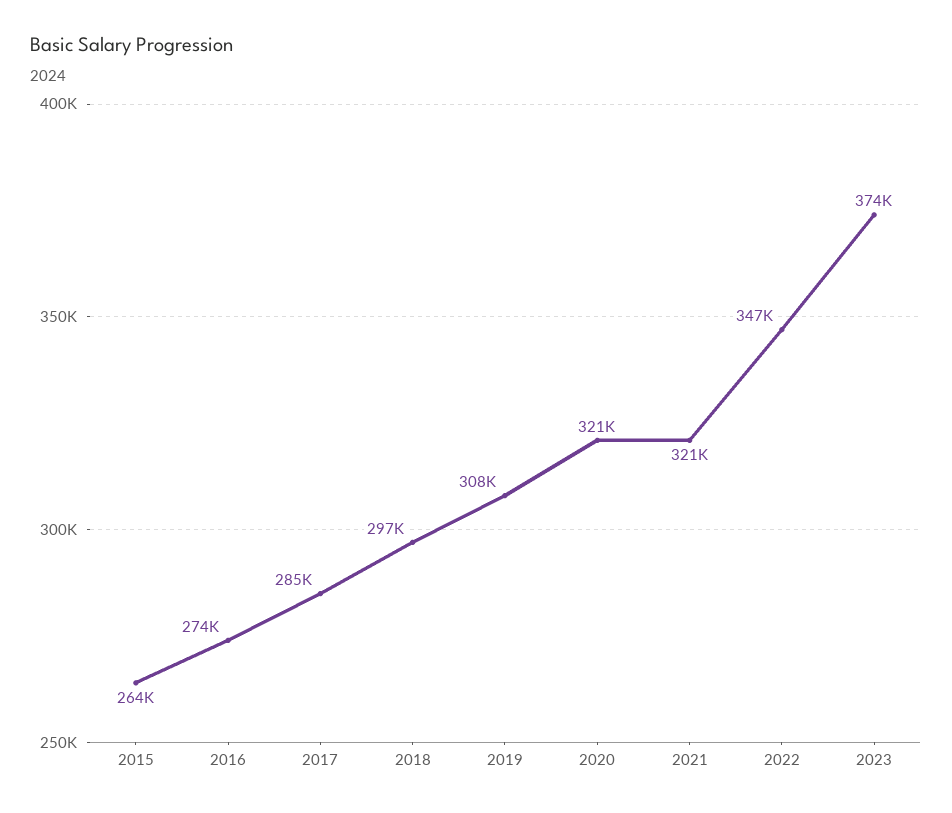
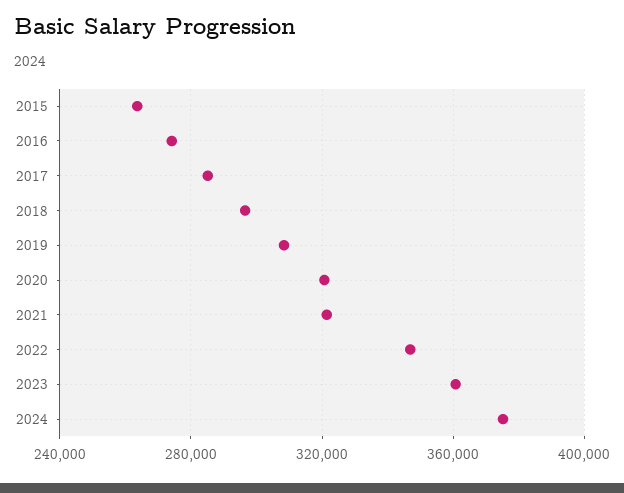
2023: 374000 -> 360000
2024: none -> 375000

